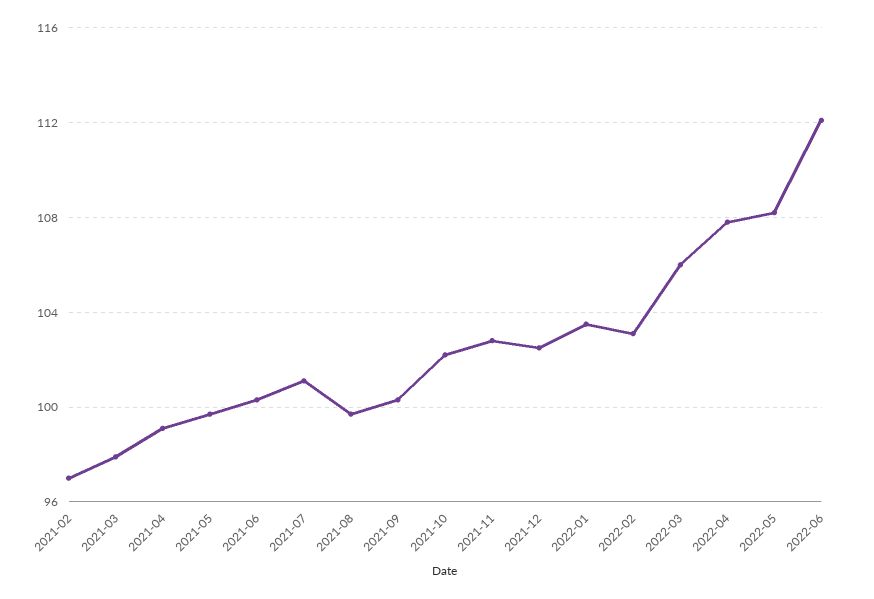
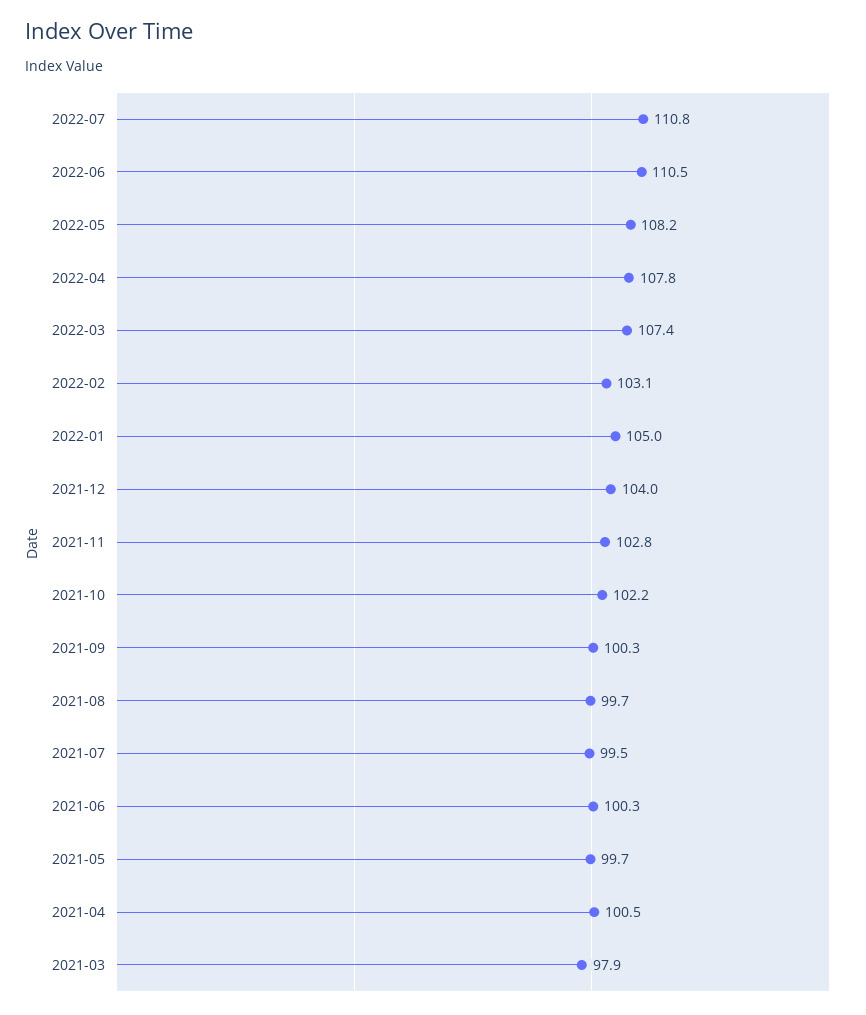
2021-02: 97 -> none
2021-04: 99 -> 100.5
2021-07: 101 -> 99.5
2021-12: 102.5 -> 104
2022-01: 103.5 -> 105
2022-03: 106 -> 107.4
2022-06: 112 -> 110.5
2022-07: none -> 110.8

